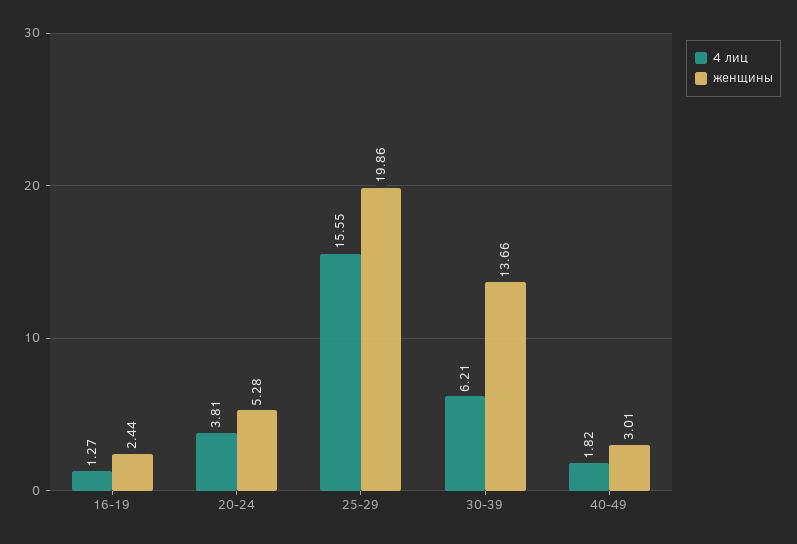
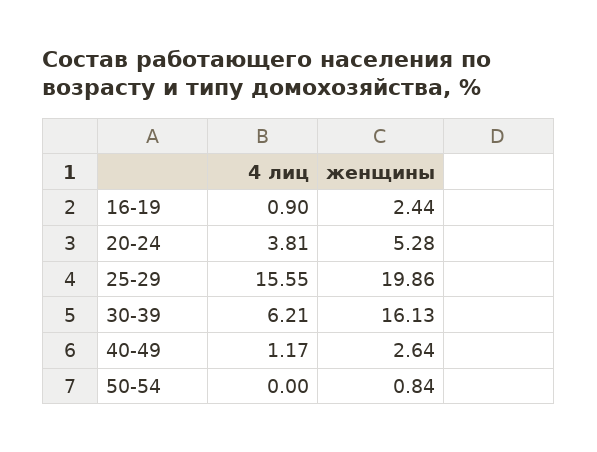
4 лиц, 16-19: 1.27 -> 0.9
женщины, 30-39: 13.66 -> 16.13
4 лиц, 40-49: 1.82 -> 1.17
женщины, 40-49: 3.01 -> 2.64
4 лиц, 50-54: none -> 0
женщины, 50-54: none -> 0.84

